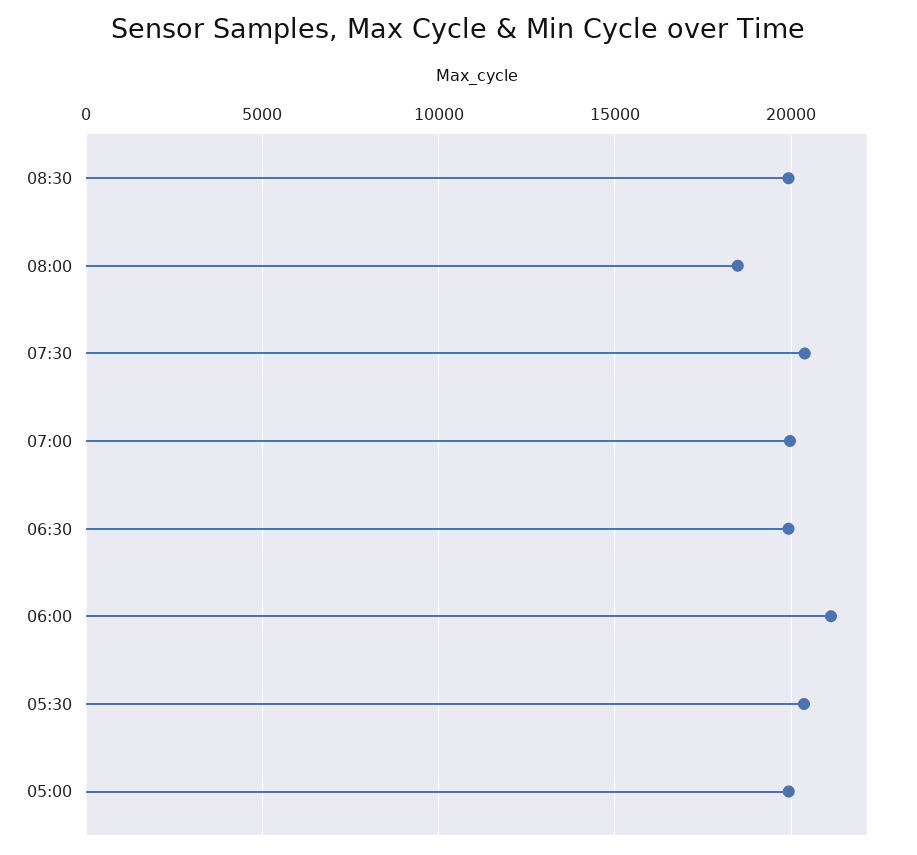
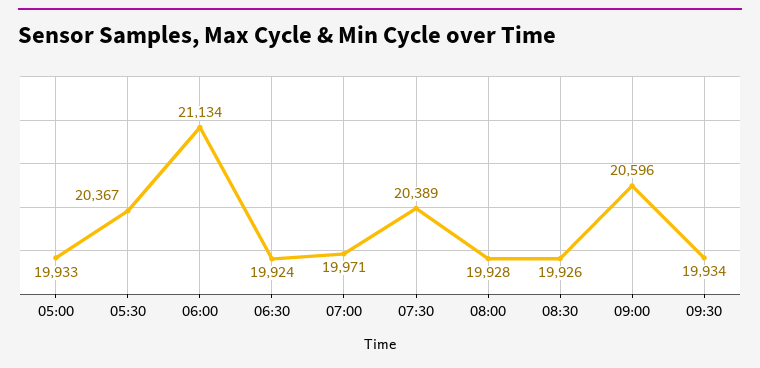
08:00: 18500 -> 19928
09:00: none -> 20596
09:30: none -> 19934

